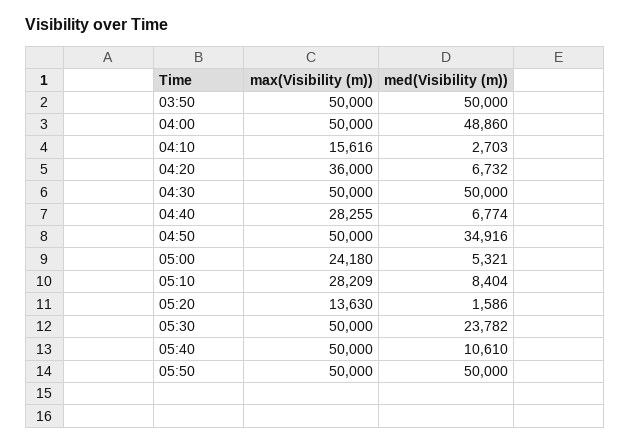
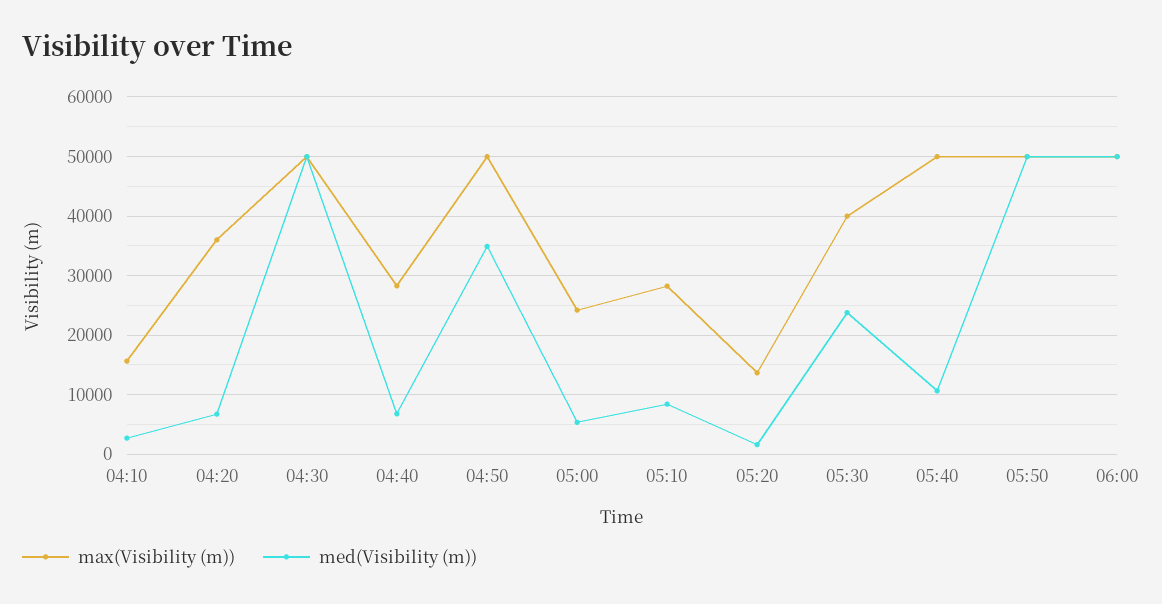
max(Visibility (m)), 03:50: 50000 -> none
med(Visibility (m)), 03:50: 50000 -> none
max(Visibility (m)), 04:00: 50000 -> none
med(Visibility (m)), 04:00: 48860 -> none
max(Visibility (m)), 05:30: 50000 -> 40000
max(Visibility (m)), 06:00: none -> 50000
med(Visibility (m)), 06:00: none -> 50000

